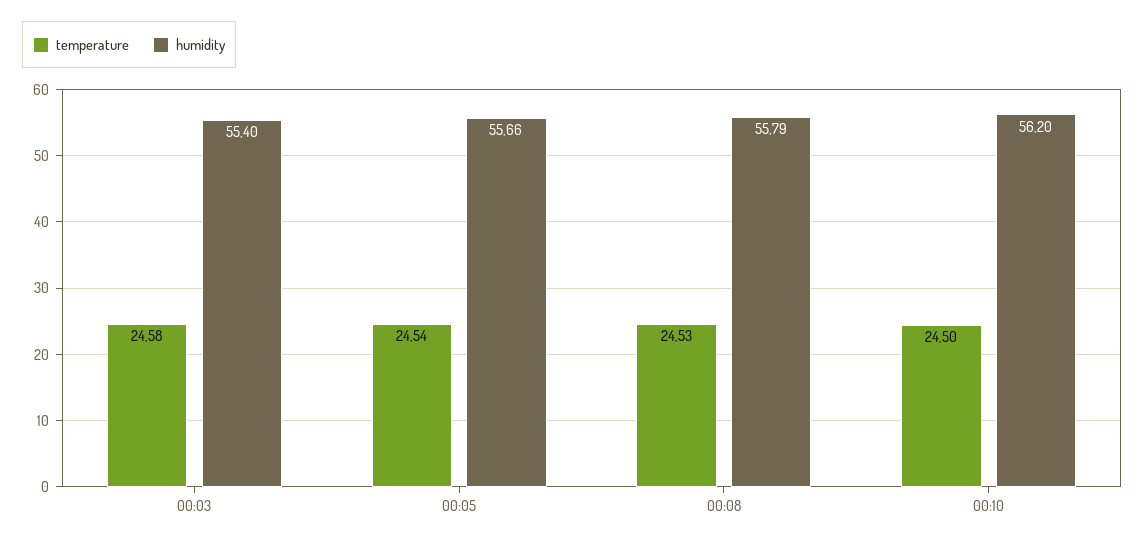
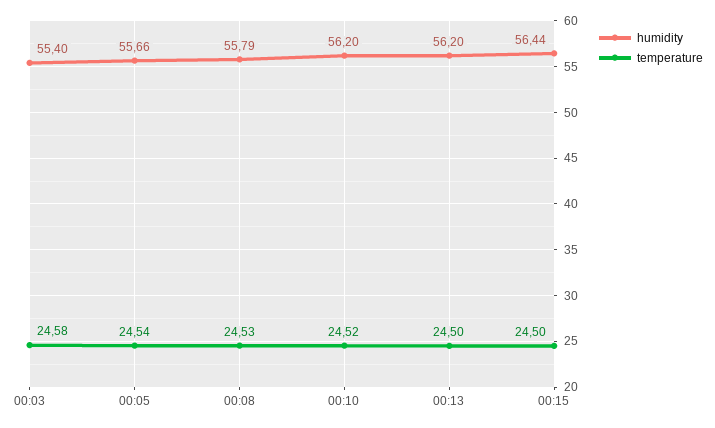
temperature, 00:10: 24.5 -> 24.52
humidity, 00:13: none -> 56.2
temperature, 00:13: none -> 24.5
humidity, 00:15: none -> 56.44
temperature, 00:15: none -> 24.5

